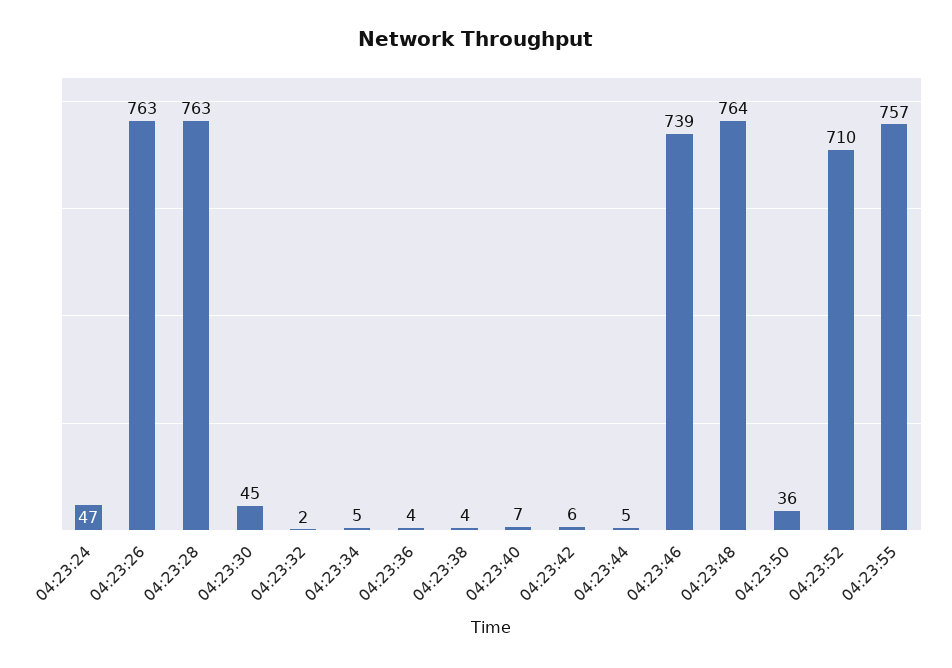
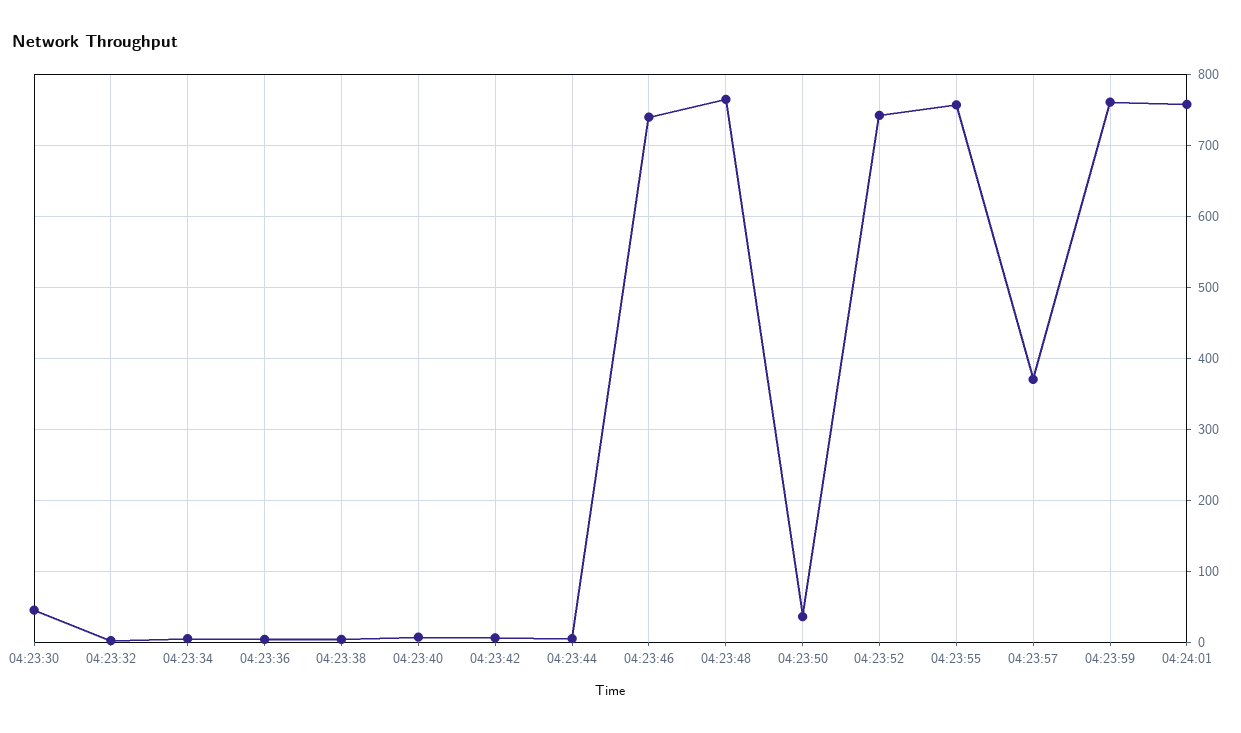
04:23:24: 47 -> none
04:23:26: 763 -> none
04:23:28: 763 -> none
04:23:52: 710 -> 740
04:23:57: none -> 370
04:23:59: none -> 760
04:24:01: none -> 760

